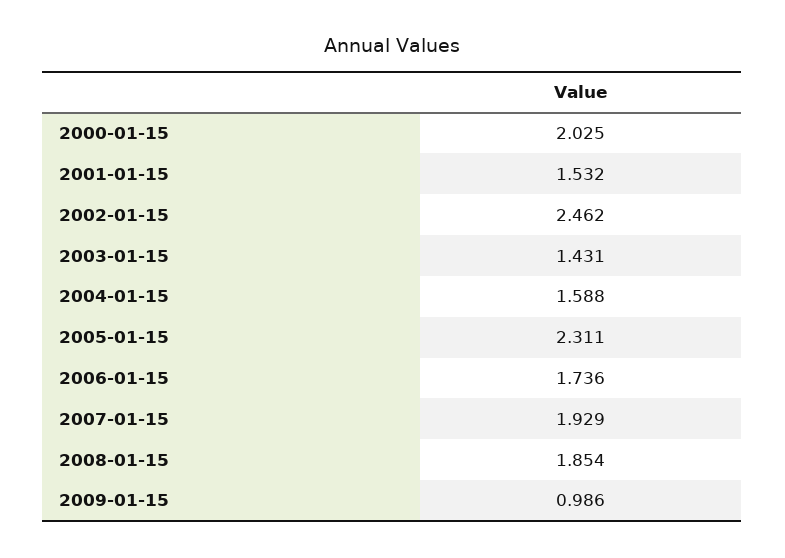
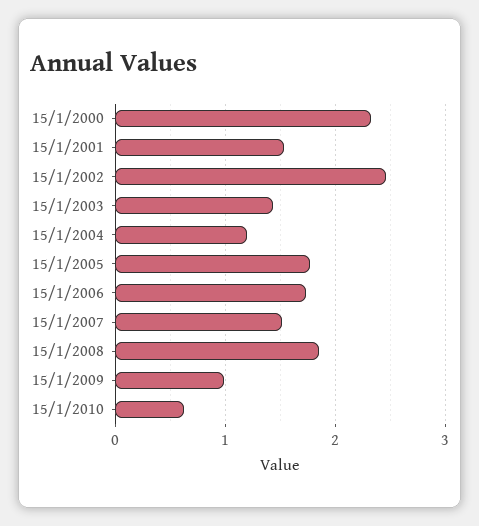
2000-01-15: 2.025 -> 2.3
2004-01-15: 1.588 -> 1.2
2005-01-15: 2.311 -> 1.8
2007-01-15: 1.929 -> 1.5
15/1/2010: none -> 0.6

